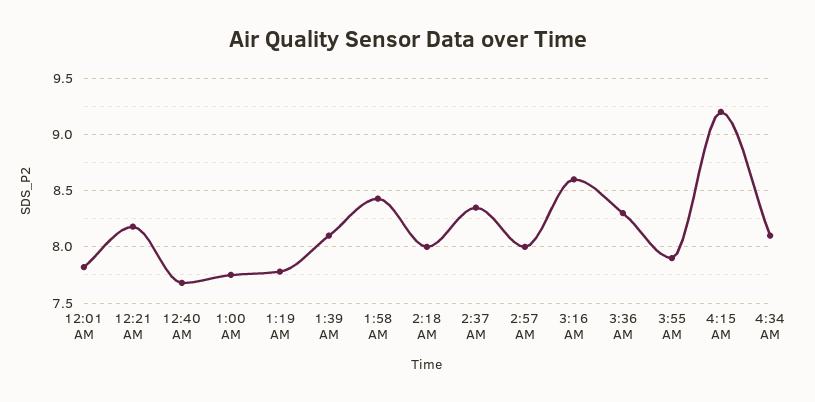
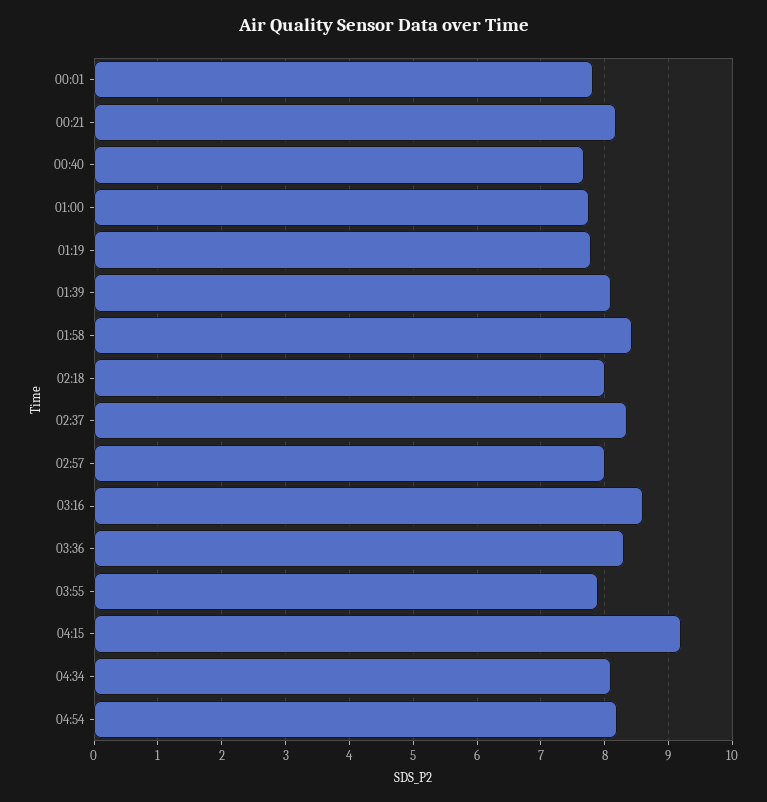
04:54: none -> 8.2

